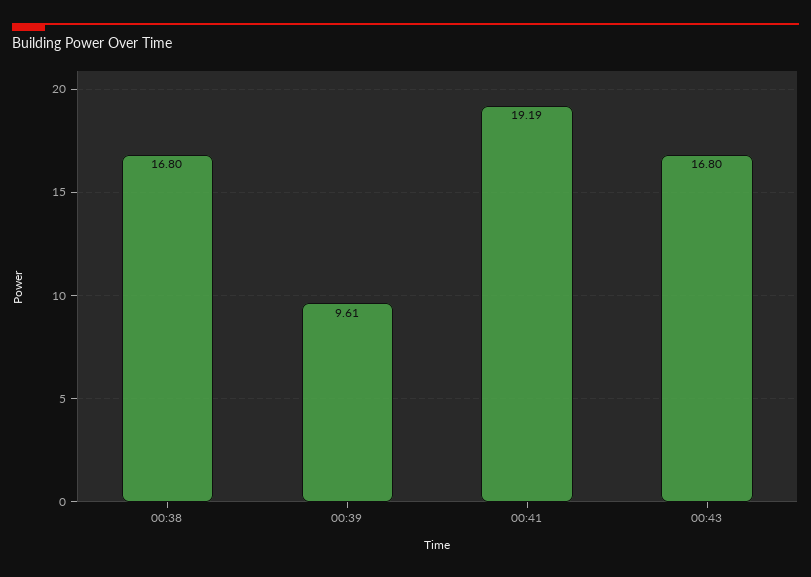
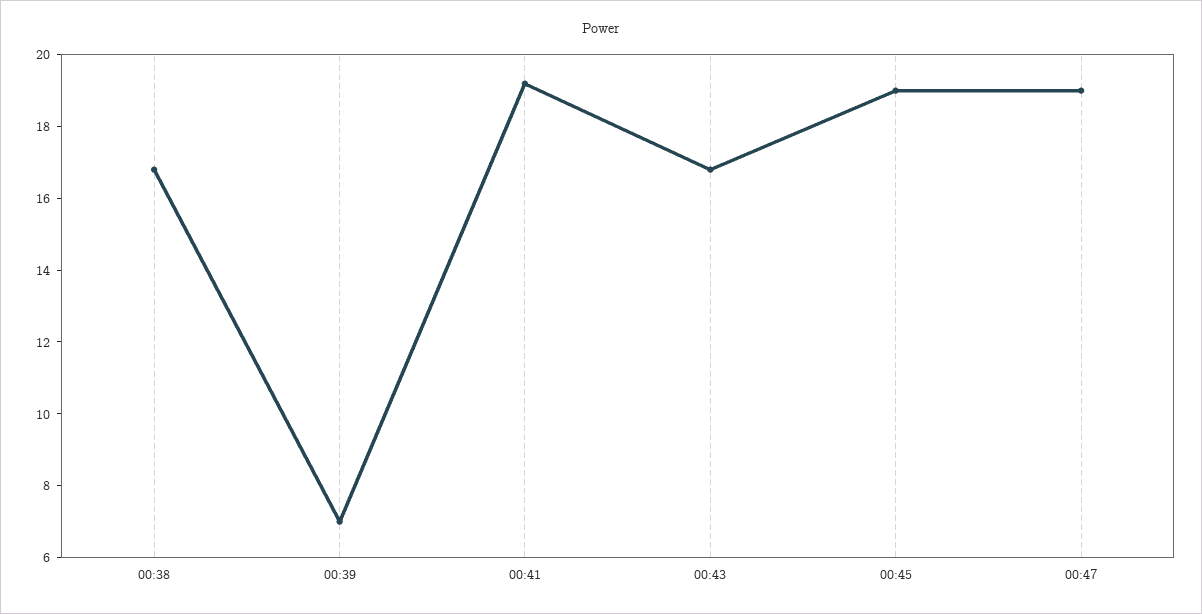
00:39: 9.61 -> 7
00:45: none -> 19
00:47: none -> 19

